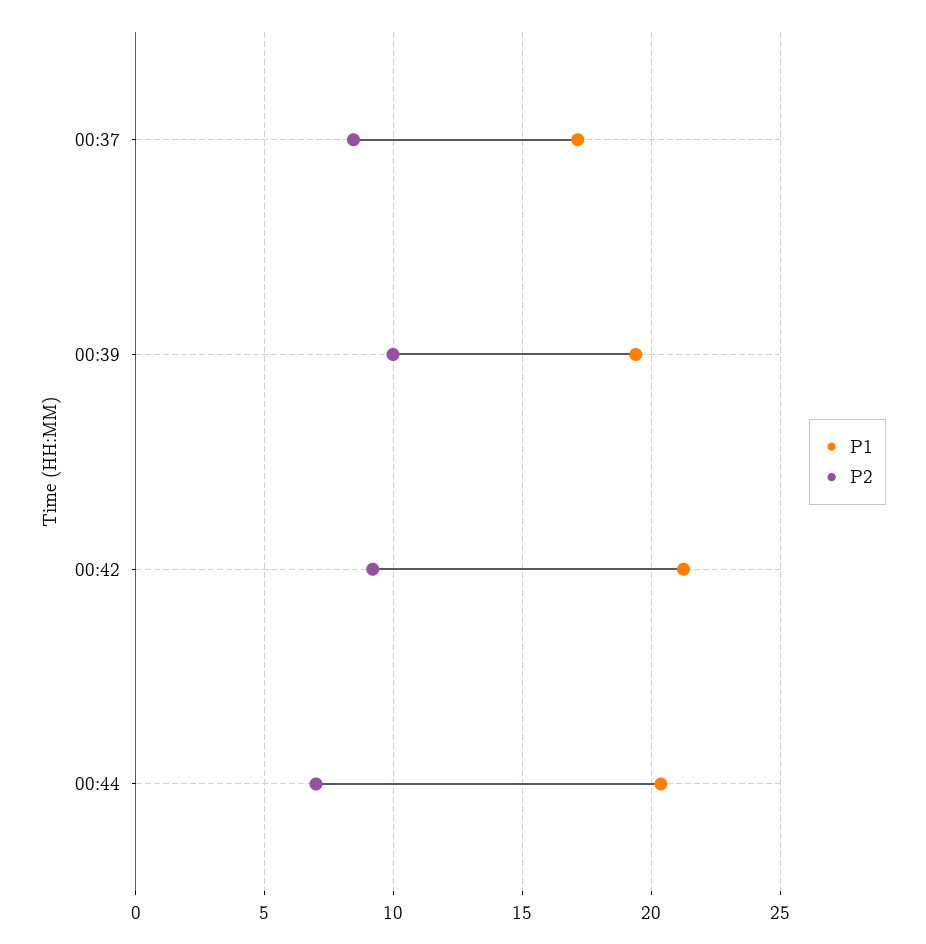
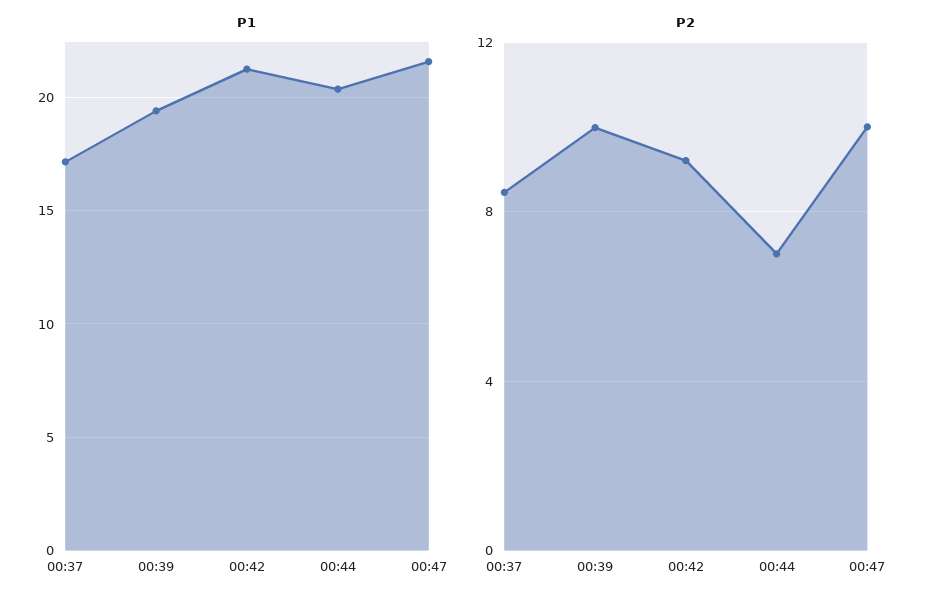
P1, 00:47: none -> 21.5
P2, 00:47: none -> 10

